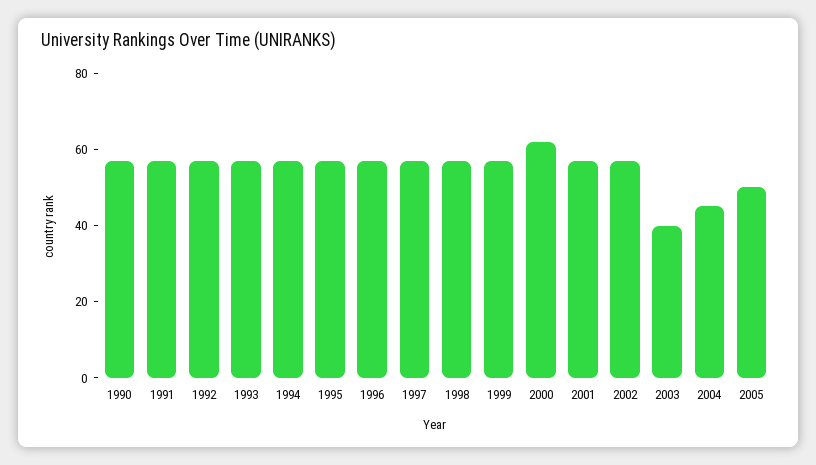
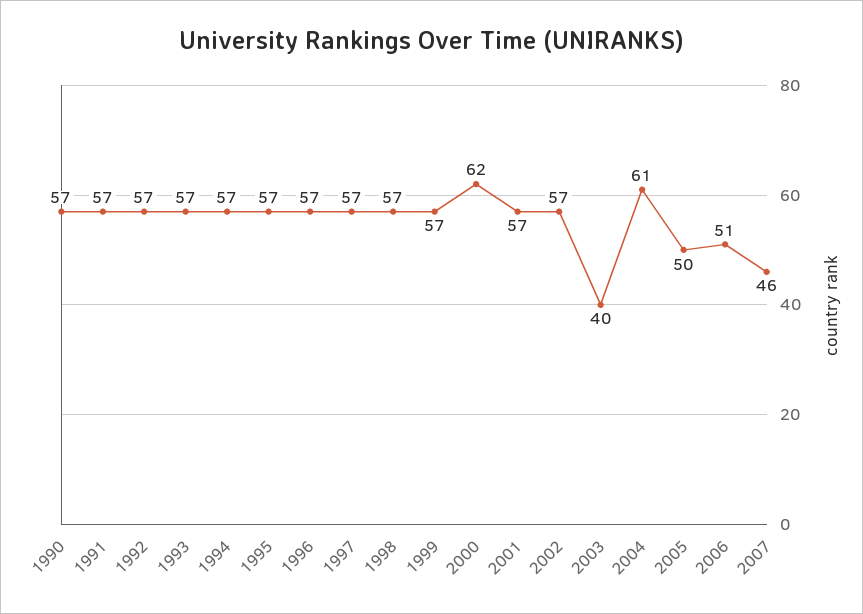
2004: 45 -> 61
2006: none -> 51
2007: none -> 46

